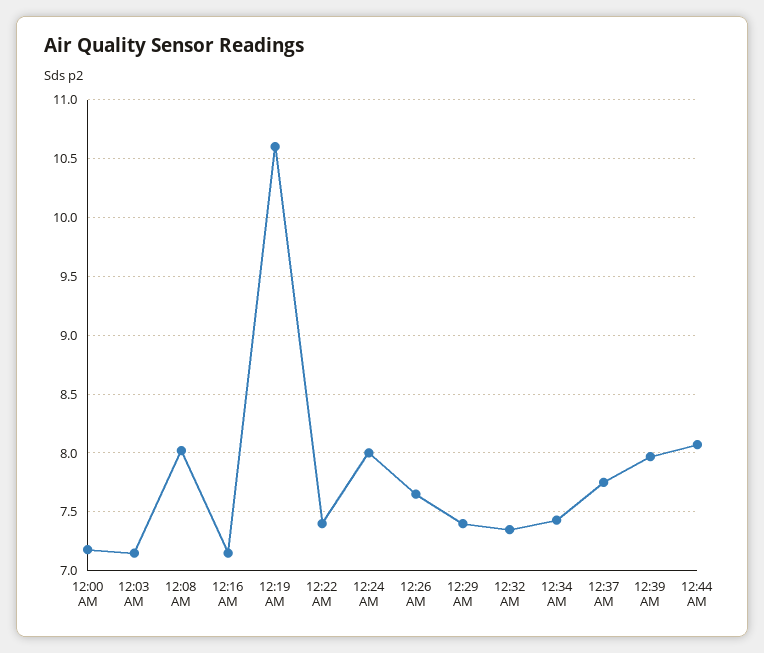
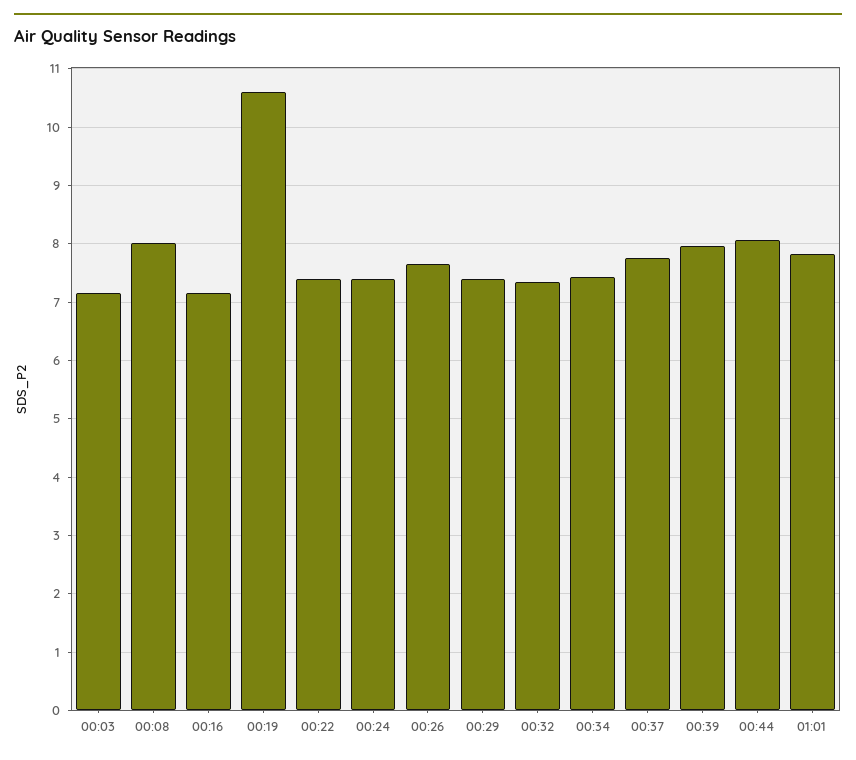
12:00 AM: 7.2 -> none
12:24 AM: 8 -> 7.4
01:01: none -> 7.8

